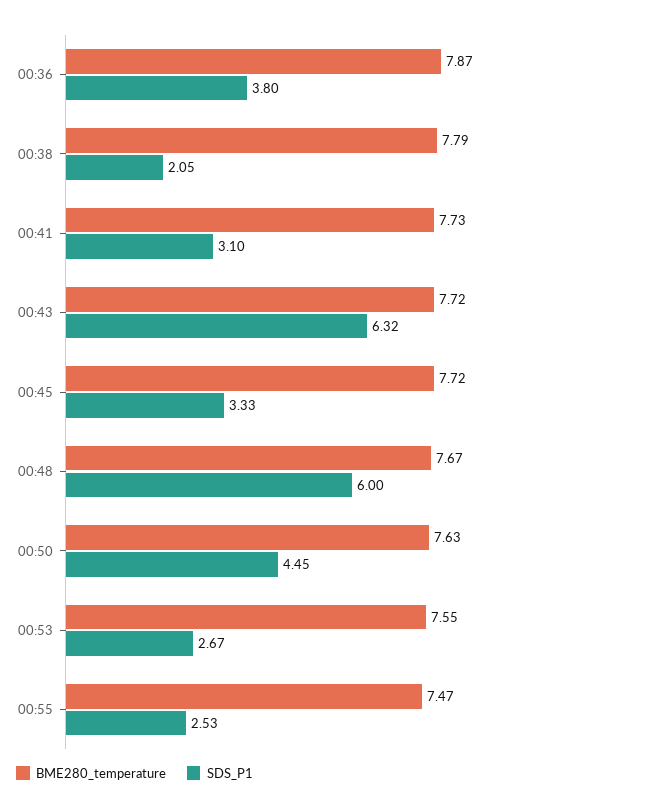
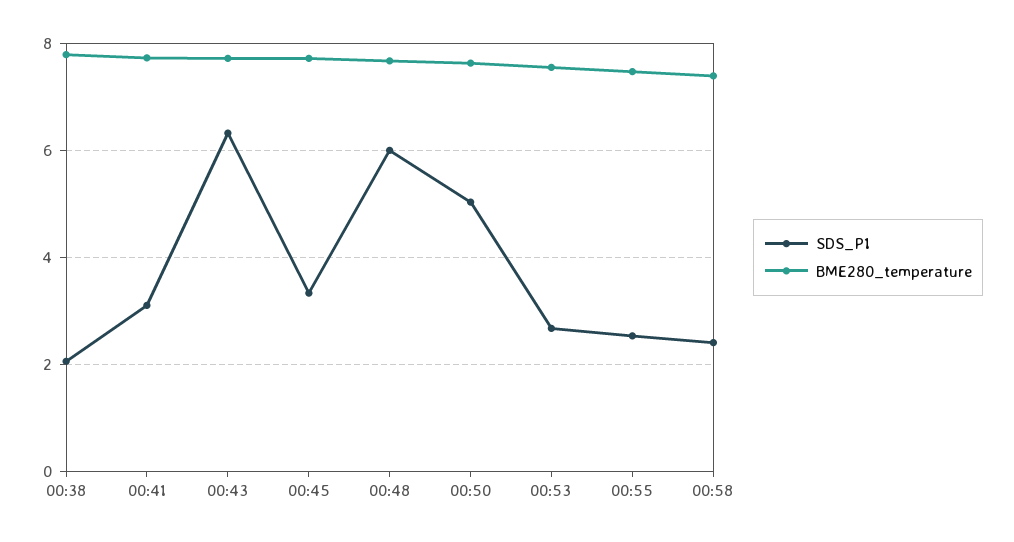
BME280_temperature, 00:36: 7.87 -> none
SDS_P1, 00:36: 3.8 -> none
SDS_P1, 00:50: 4.45 -> 5
SDS_P1, 00:58: none -> 2.4
BME280_temperature, 00:58: none -> 7.4

